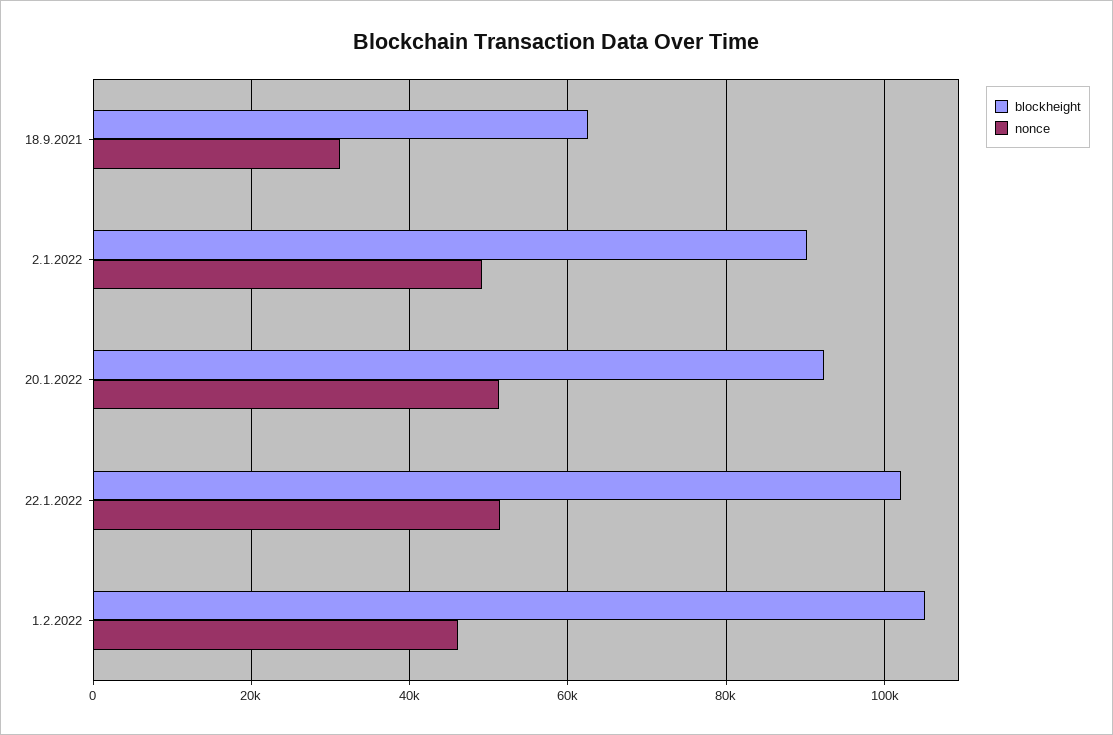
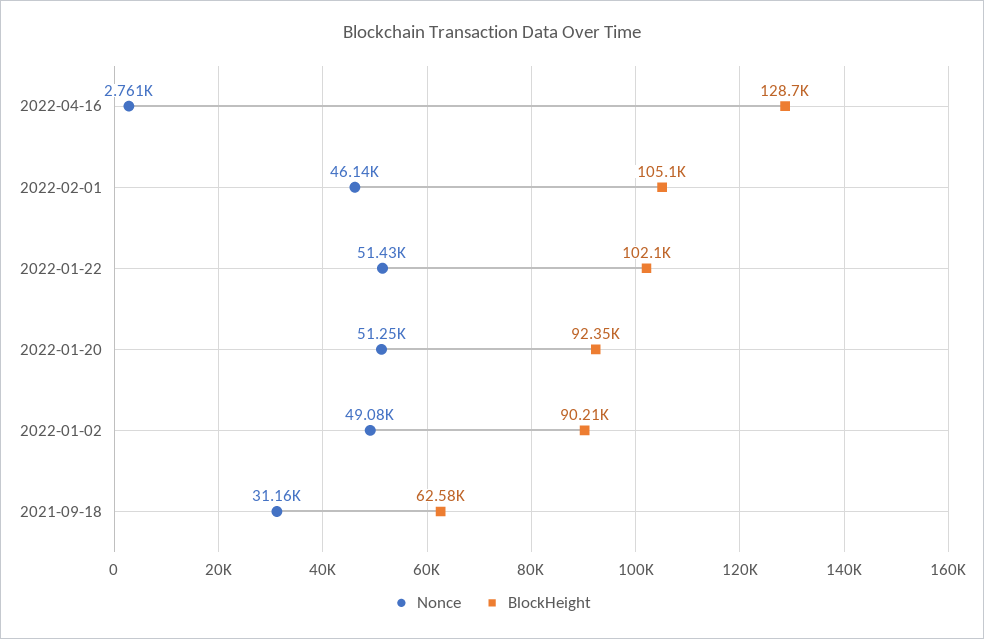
nonce, 2022-04-16: none -> 2761
blockheight, 2022-04-16: none -> 128700

